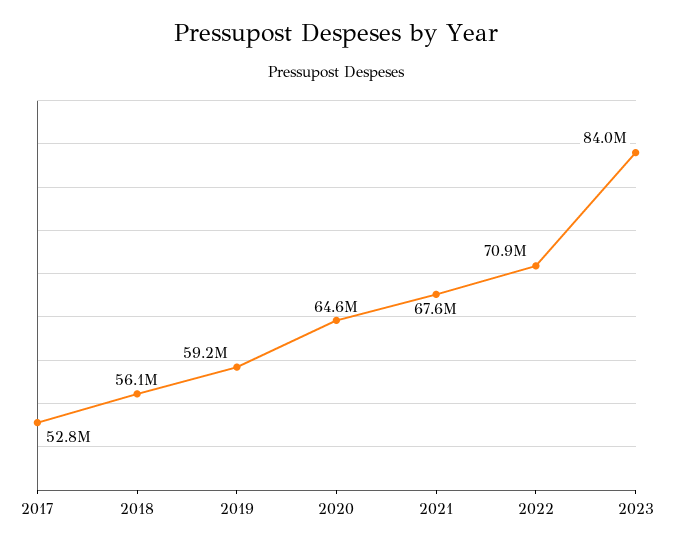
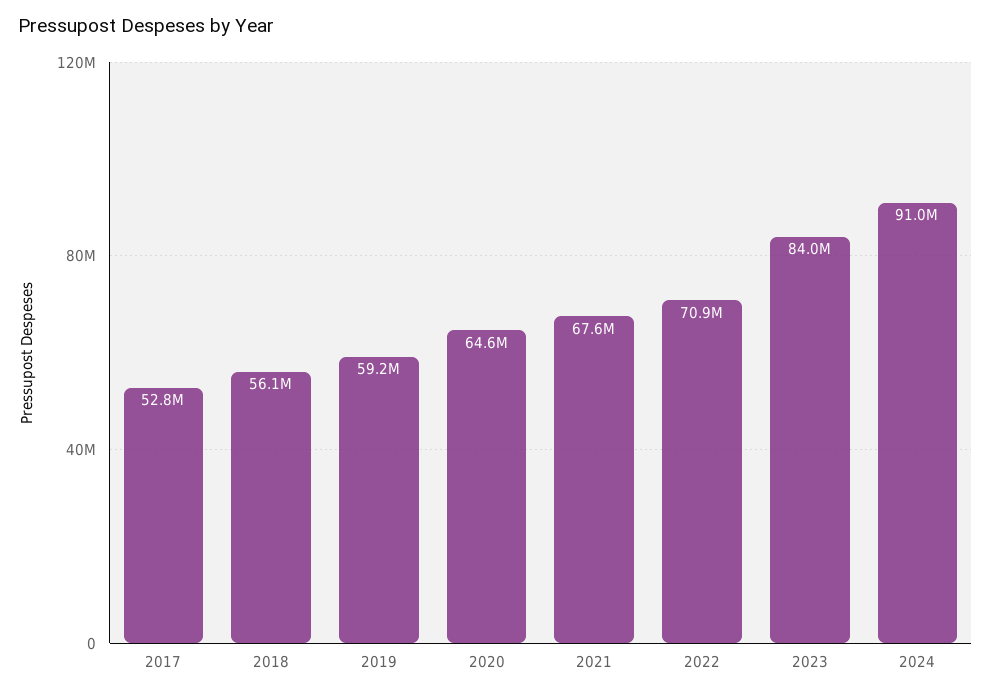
2024: none -> 91000000

